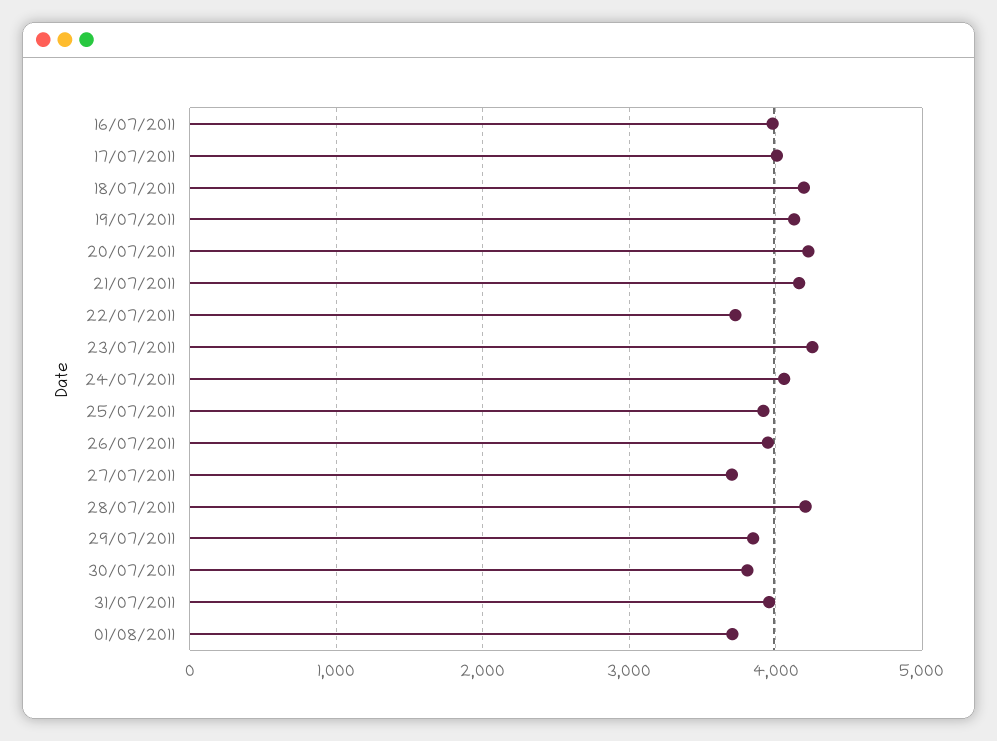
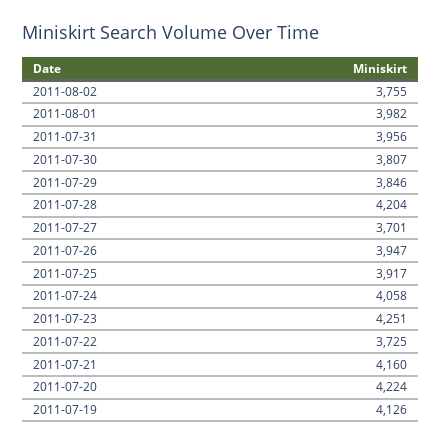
16/07/2011: 4000 -> none
17/07/2011: 4000 -> none
18/07/2011: 4200 -> none
01/08/2011: 3700 -> 3982
2011-08-02: none -> 3755

